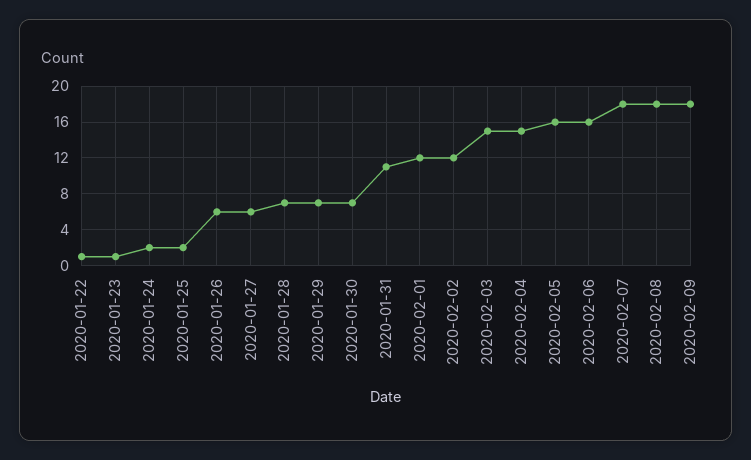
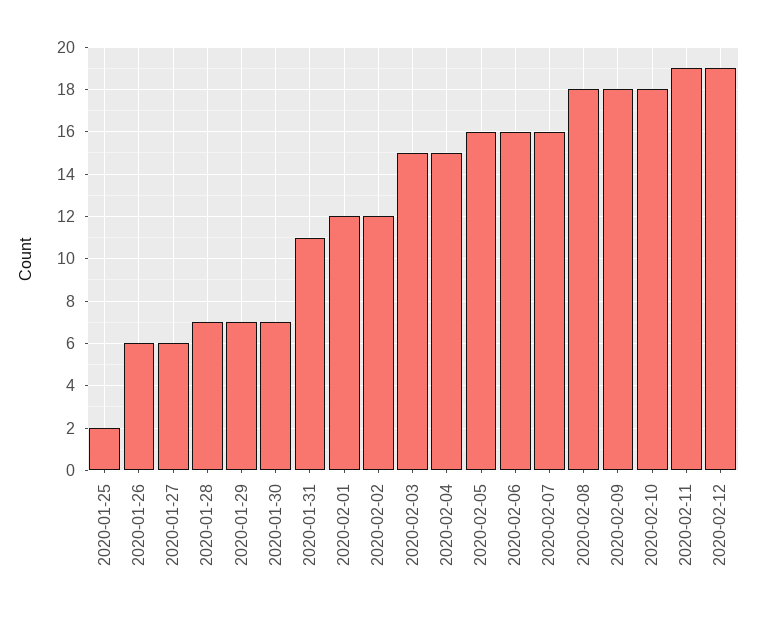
2020-01-22: 1 -> none
2020-01-23: 1 -> none
2020-01-24: 2 -> none
2020-02-07: 18 -> 16
2020-02-10: none -> 18
2020-02-11: none -> 19
2020-02-12: none -> 19

